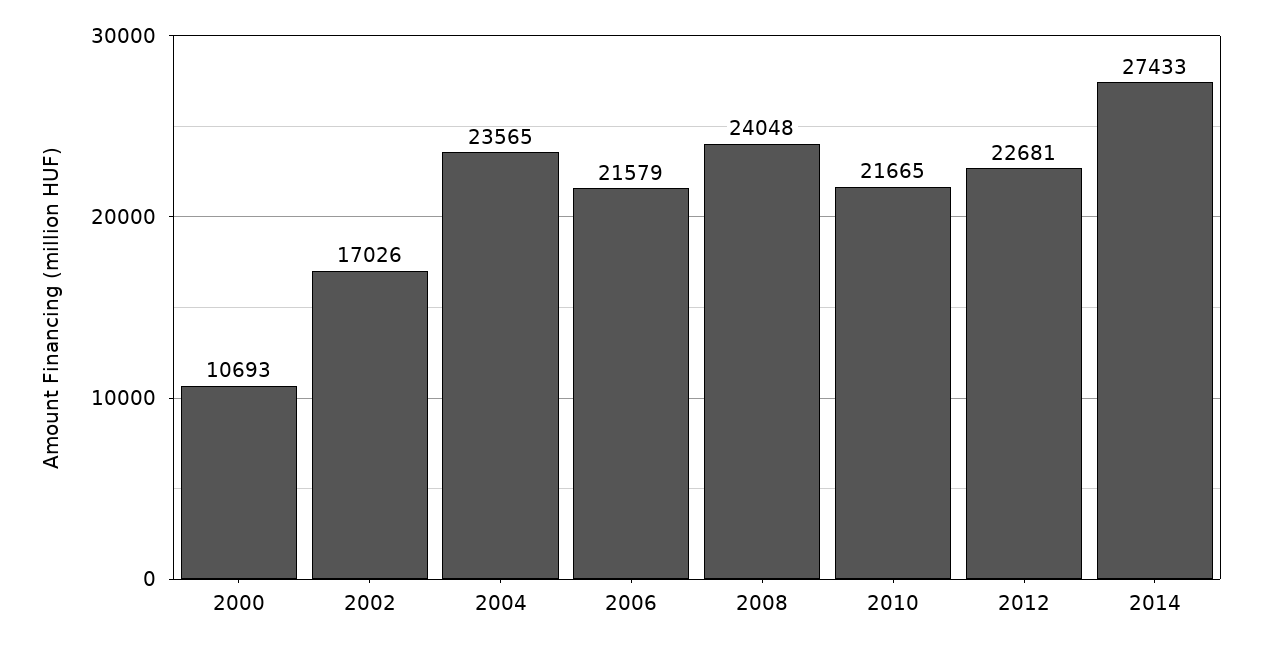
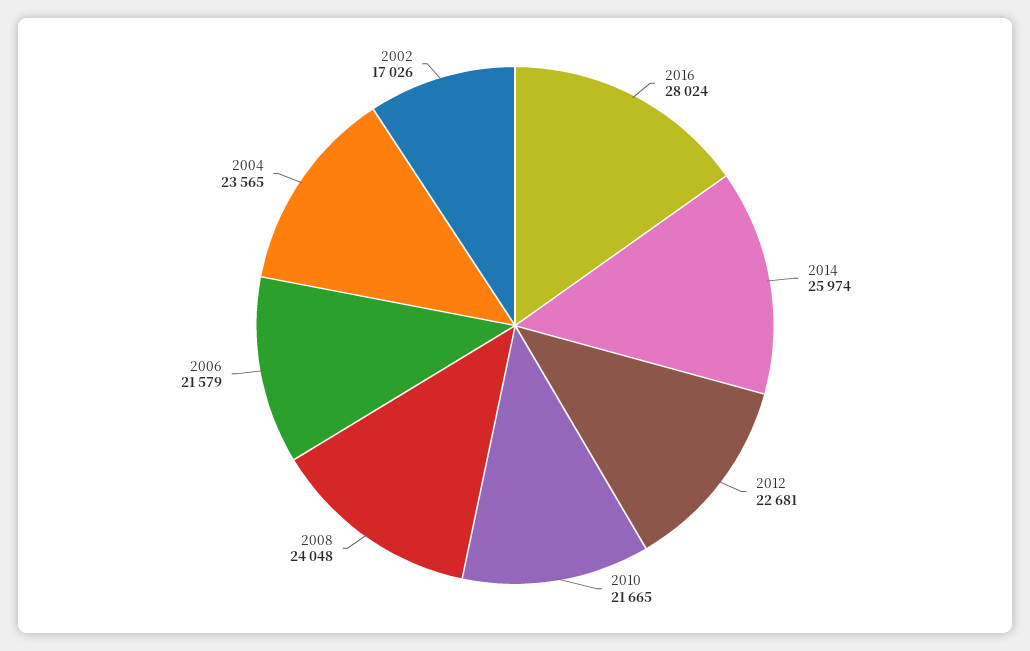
2000: 10693 -> none
2014: 27433 -> 25974
2016: none -> 28024

